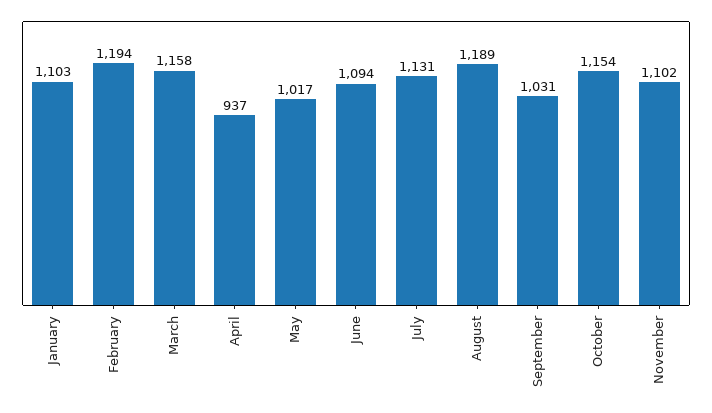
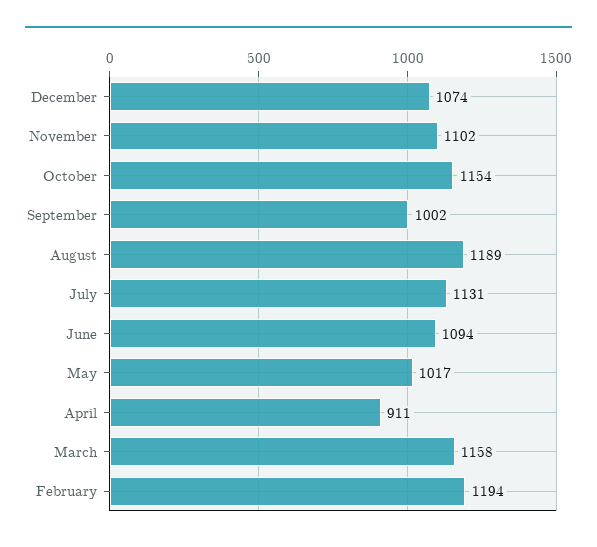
January: 1103 -> none
April: 937 -> 911
September: 1031 -> 1002
December: none -> 1074

